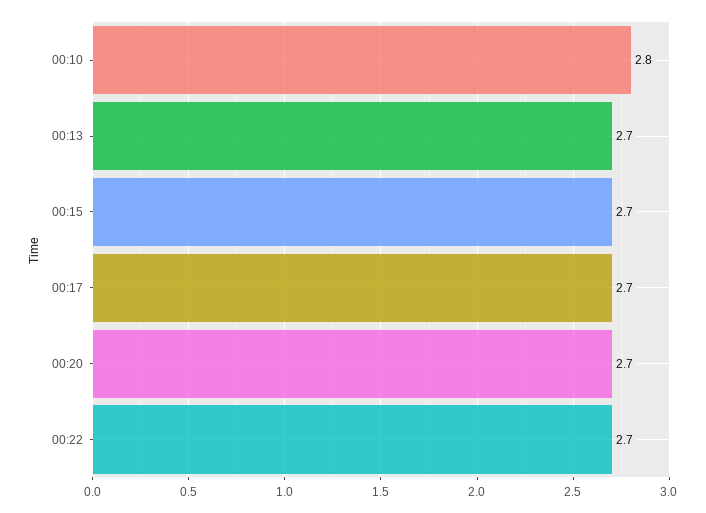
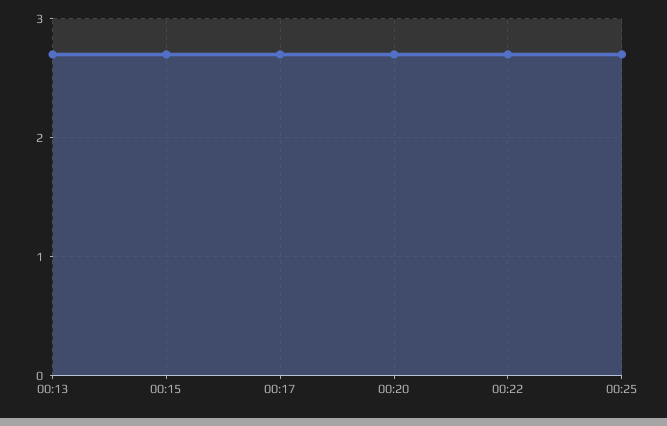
00:10: 2.8 -> none
00:25: none -> 2.7

